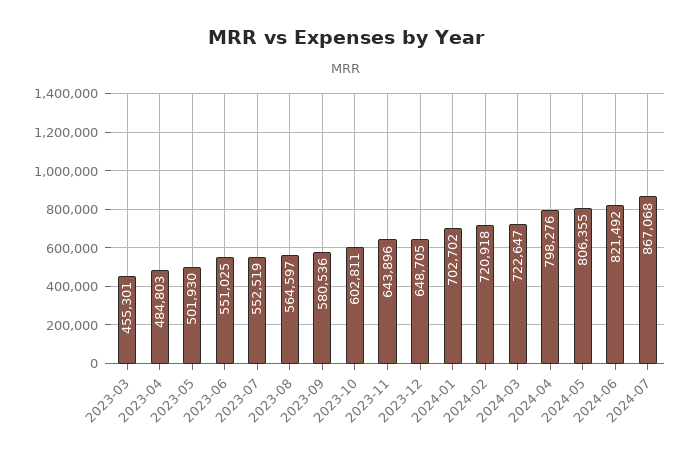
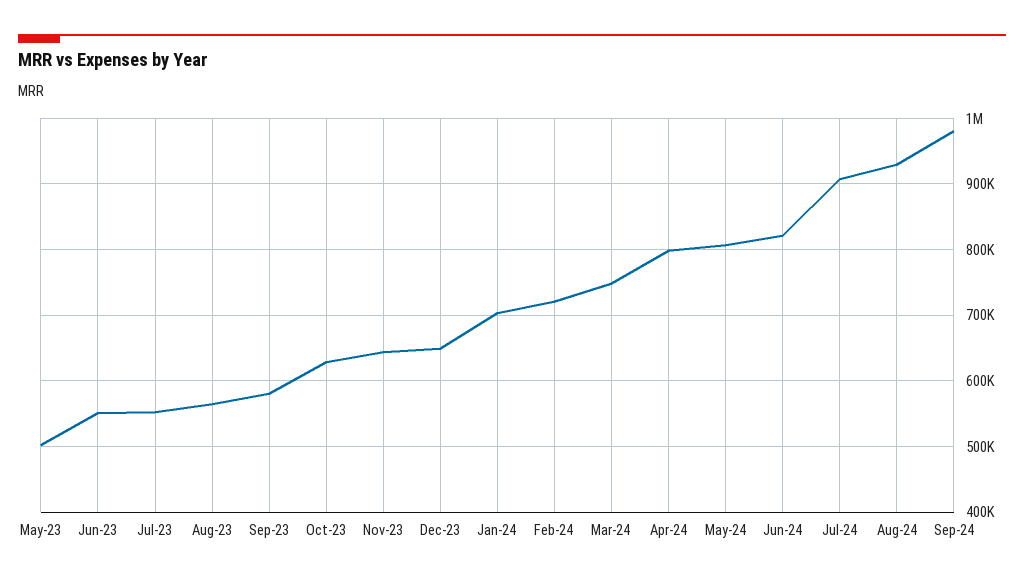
2023-03: 455301 -> none
2023-04: 484803 -> none
2023-10: 602811 -> 630000
2024-03: 722647 -> 750000
2024-07: 867068 -> 910000
Aug-24: none -> 930000
Sep-24: none -> 980000

